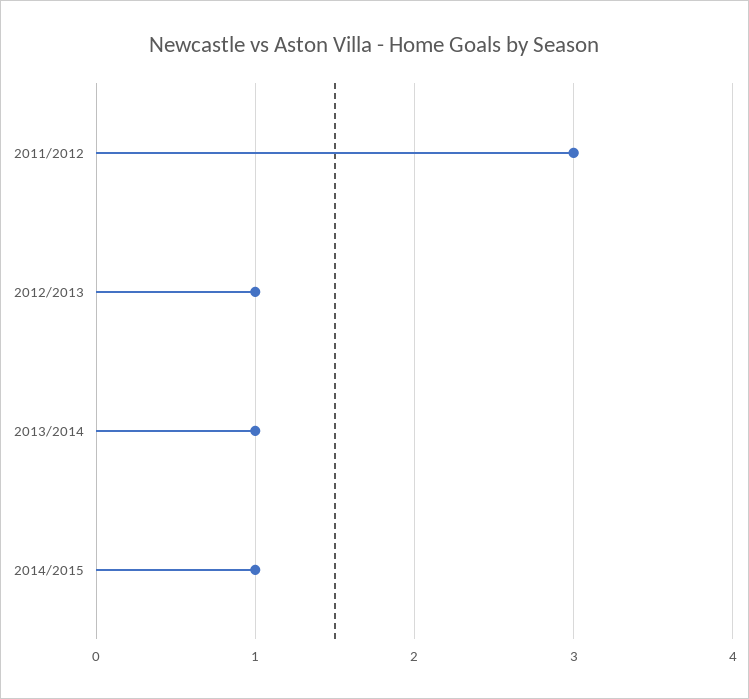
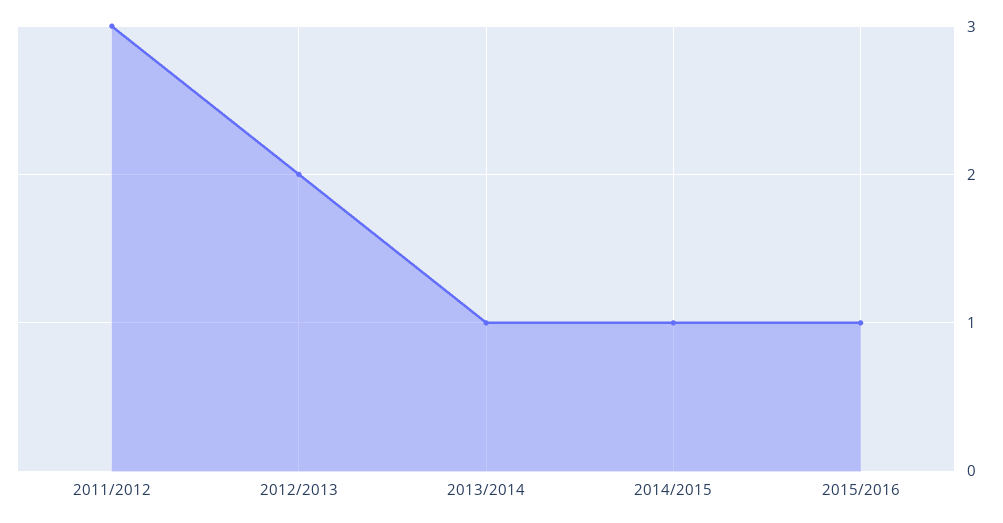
2012/2013: 1 -> 2
2015/2016: none -> 1

